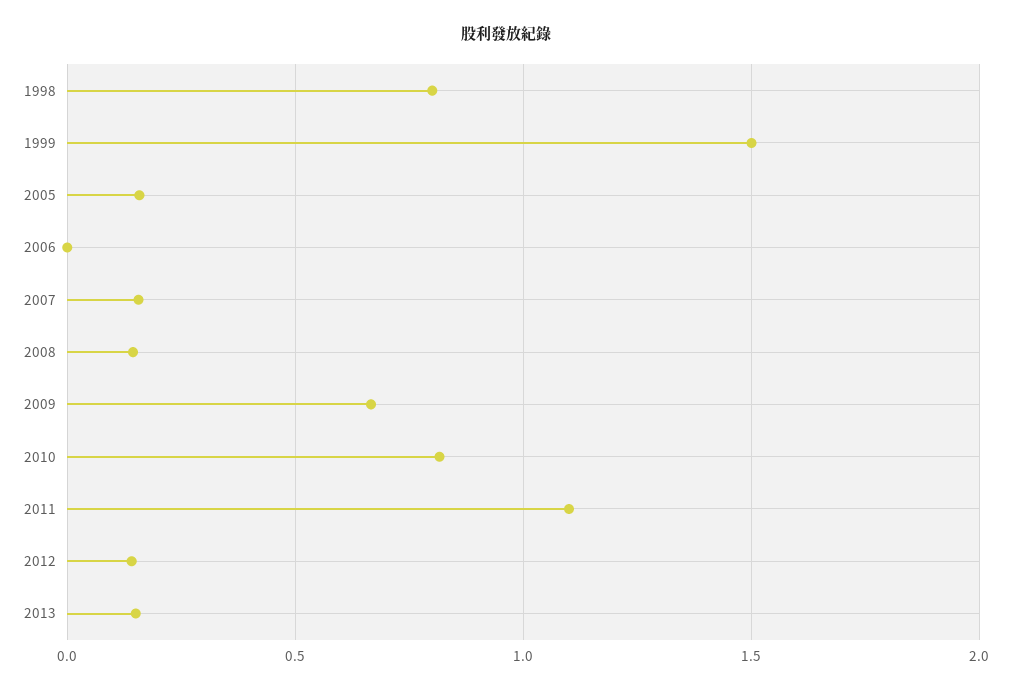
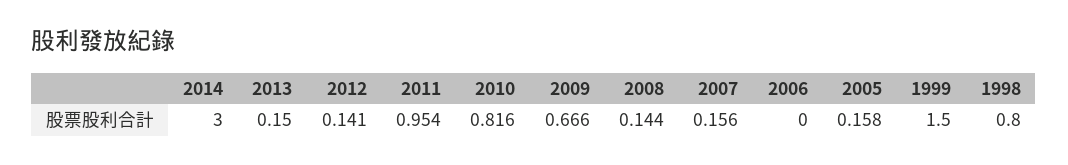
2011: 1.1 -> 0.954
2014: none -> 3

